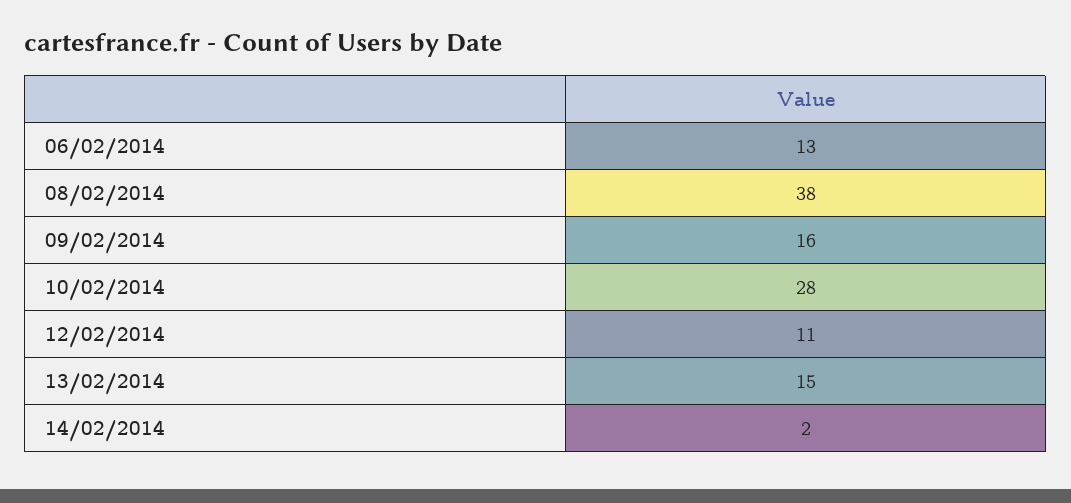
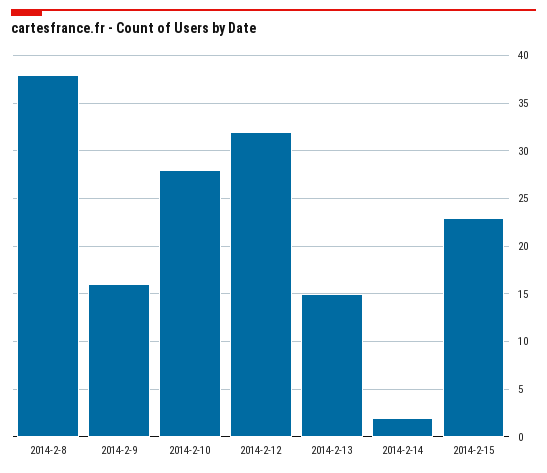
06/02/2014: 13 -> none
12/02/2014: 11 -> 32
2014-2-15: none -> 23

